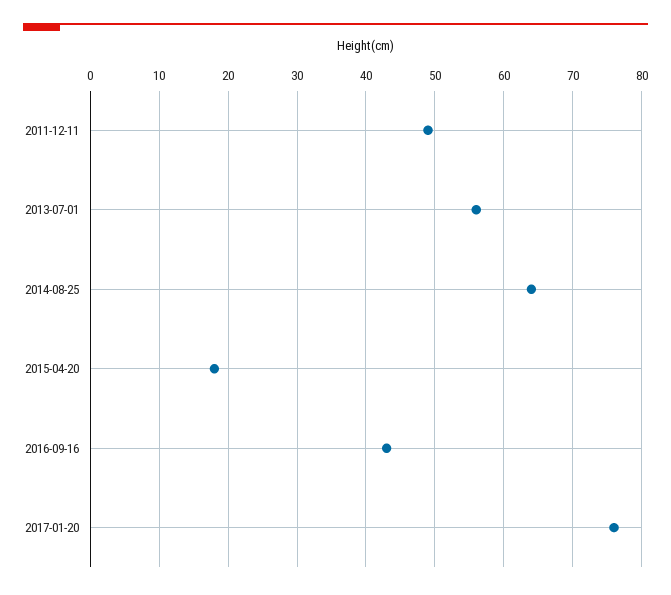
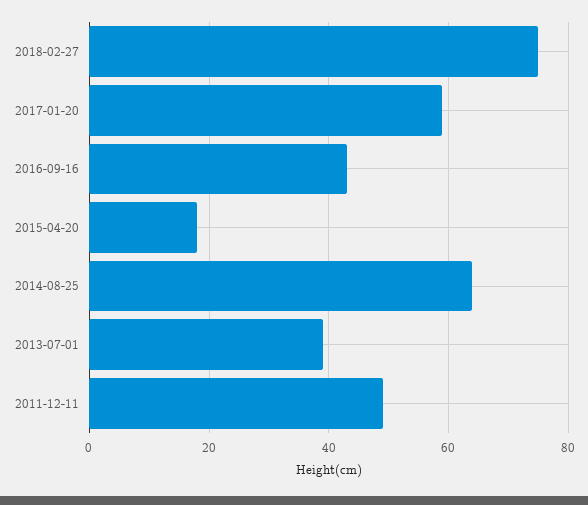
2013-07-01: 56 -> 40
2017-01-20: 76 -> 60
2018-02-27: none -> 75

